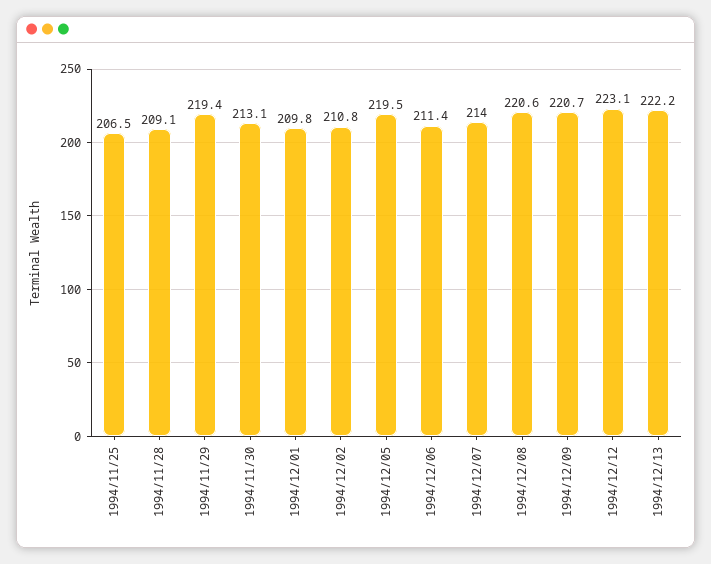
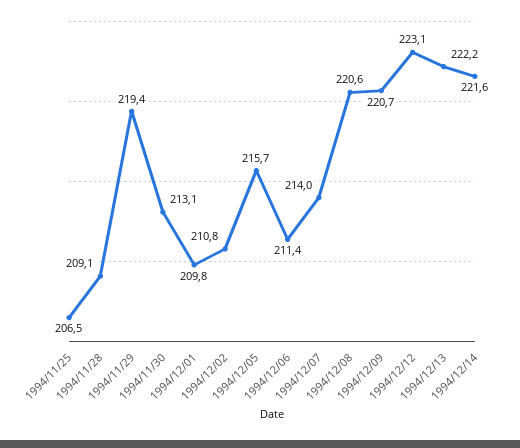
1994/12/05: 219.5 -> 215.7
1994/12/14: none -> 221.6

